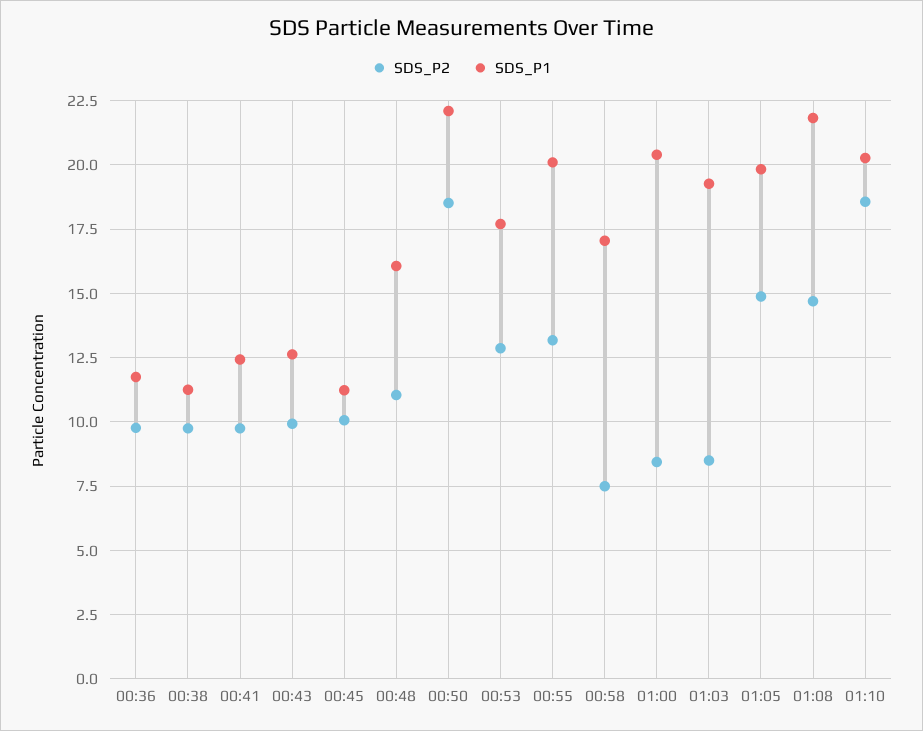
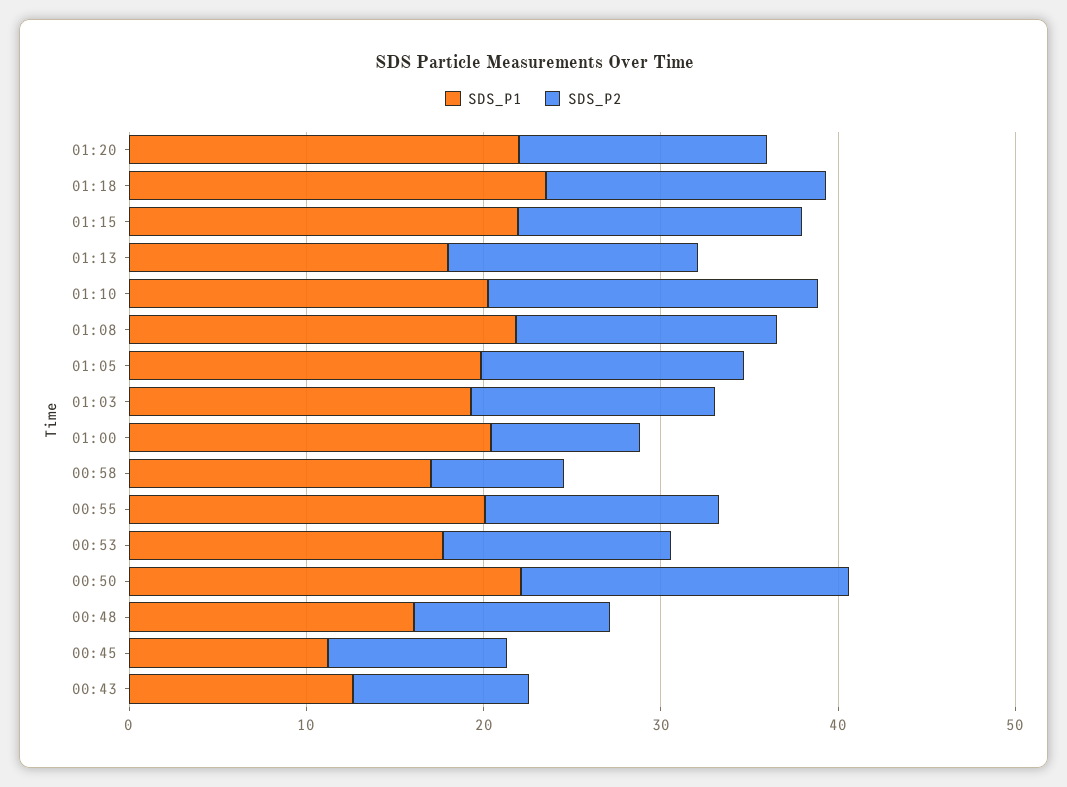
SDS_P2, 00:36: 9.75 -> none
SDS_P1, 00:36: 11.75 -> none
SDS_P2, 00:38: 9.75 -> none
SDS_P1, 00:38: 11.25 -> none
SDS_P2, 00:41: 9.75 -> none
SDS_P1, 00:41: 12.5 -> none
SDS_P2, 01:03: 8.5 -> 14
SDS_P1, 01:20: none -> 22
SDS_P2, 01:20: none -> 14
SDS_P1, 01:18: none -> 24
SDS_P2, 01:18: none -> 16
SDS_P1, 01:15: none -> 22
SDS_P2, 01:15: none -> 16
SDS_P1, 01:13: none -> 18
SDS_P2, 01:13: none -> 14

